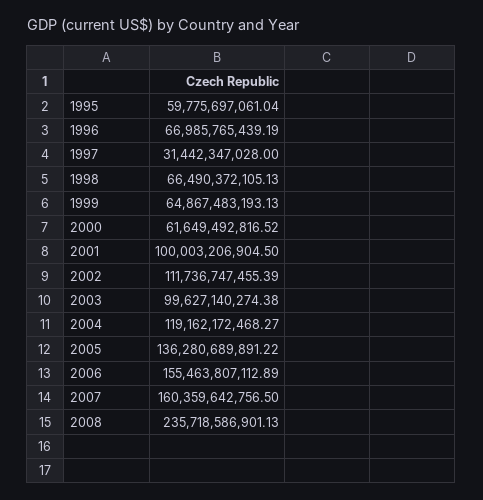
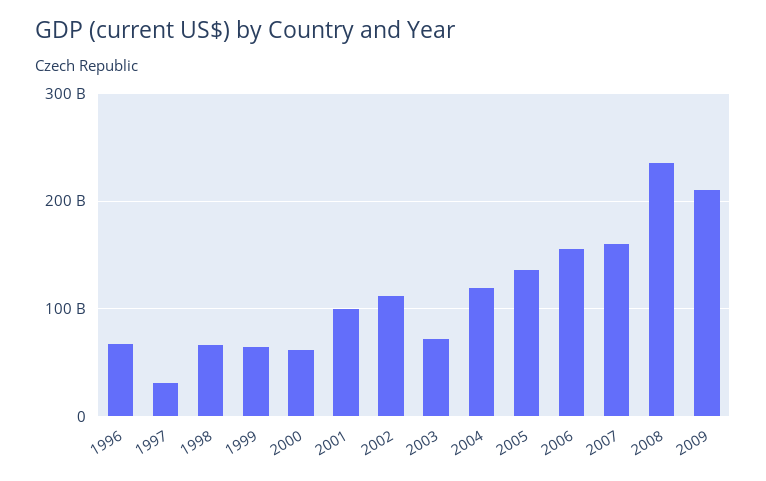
1995: 59775697061.04 -> none
2003: 99627140274.38 -> 70000000000
2009: none -> 210000000000

